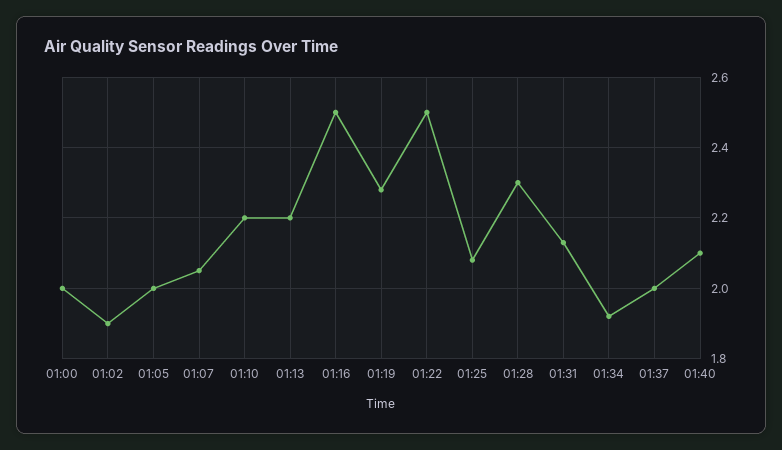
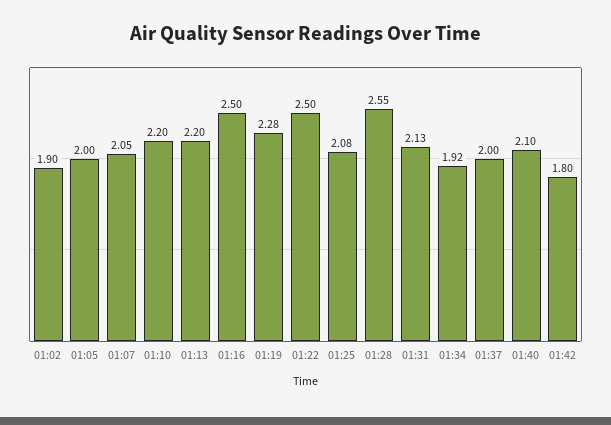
01:00: 2 -> none
01:28: 2.3 -> 2.55
01:42: none -> 1.8

